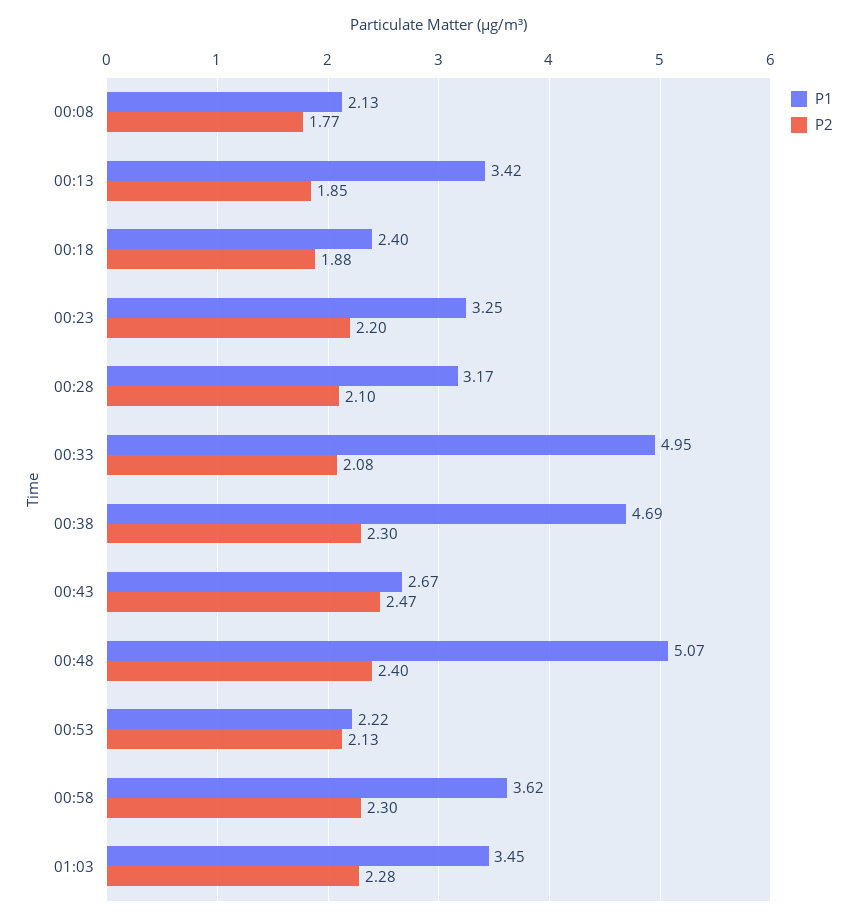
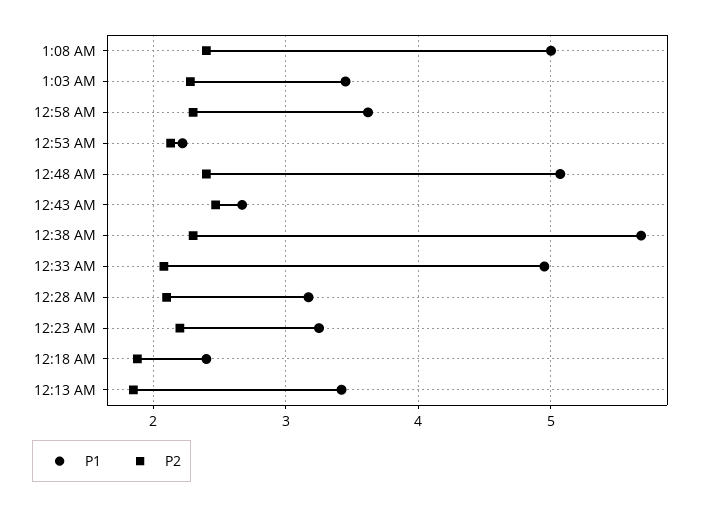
P1, 00:08: 2.13 -> none
P2, 00:08: 1.77 -> none
P1, 00:38: 4.69 -> 5.7
P1, 1:08 AM: none -> 5
P2, 1:08 AM: none -> 2.4

